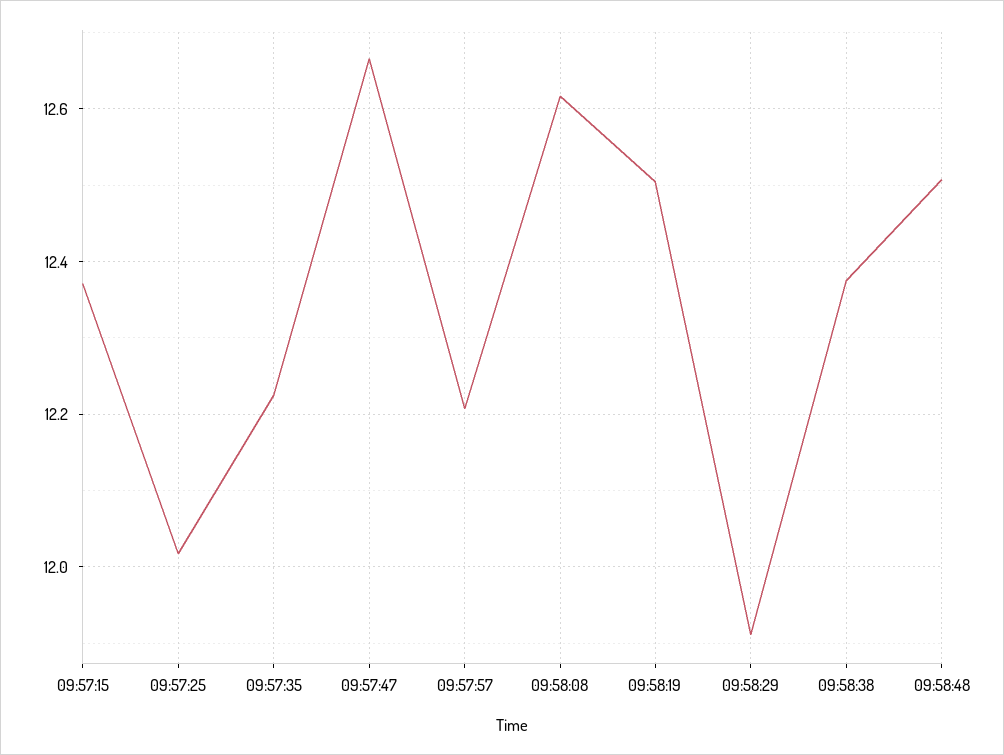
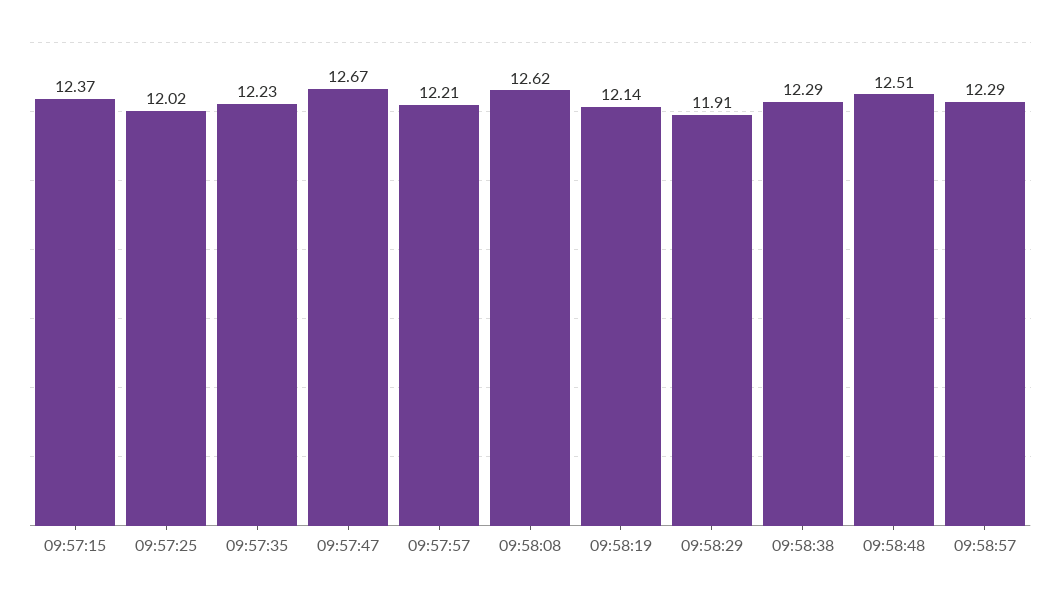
09:58:19: 12.5 -> 12.14
09:58:38: 12.38 -> 12.29
09:58:57: none -> 12.29

